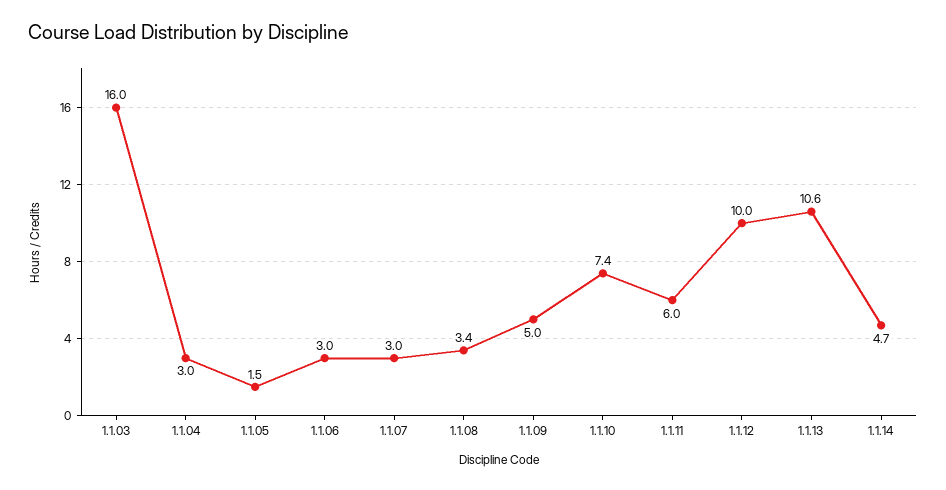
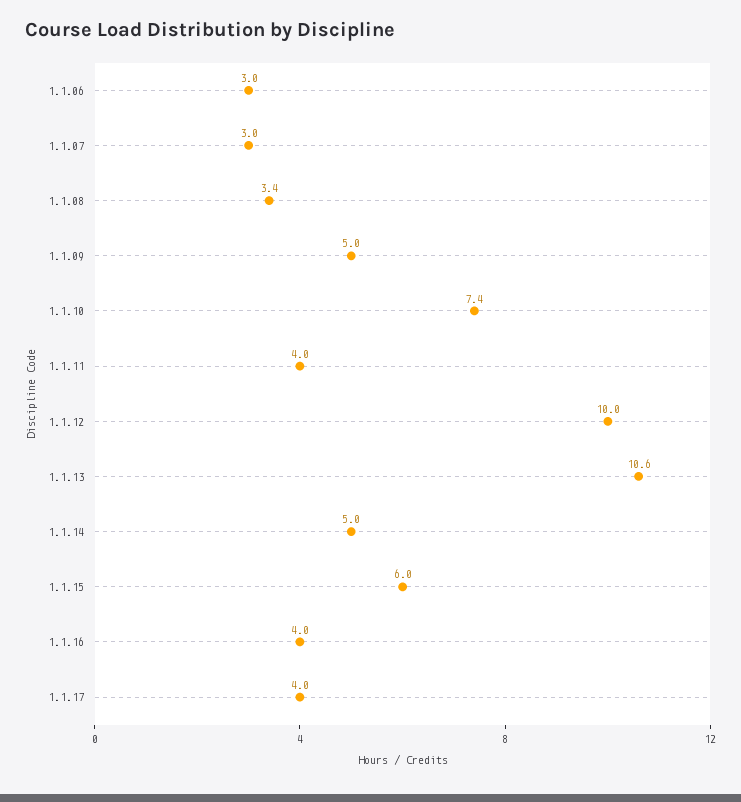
1.1.03: 16 -> none
1.1.04: 3 -> none
1.1.05: 1.5 -> none
1.1.11: 6 -> 4
1.1.14: 4.7 -> 5
1.1.15: none -> 6
1.1.16: none -> 4
1.1.17: none -> 4

